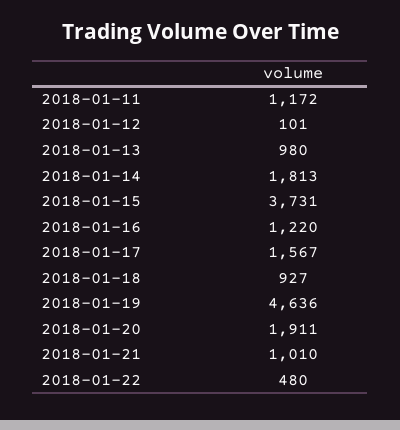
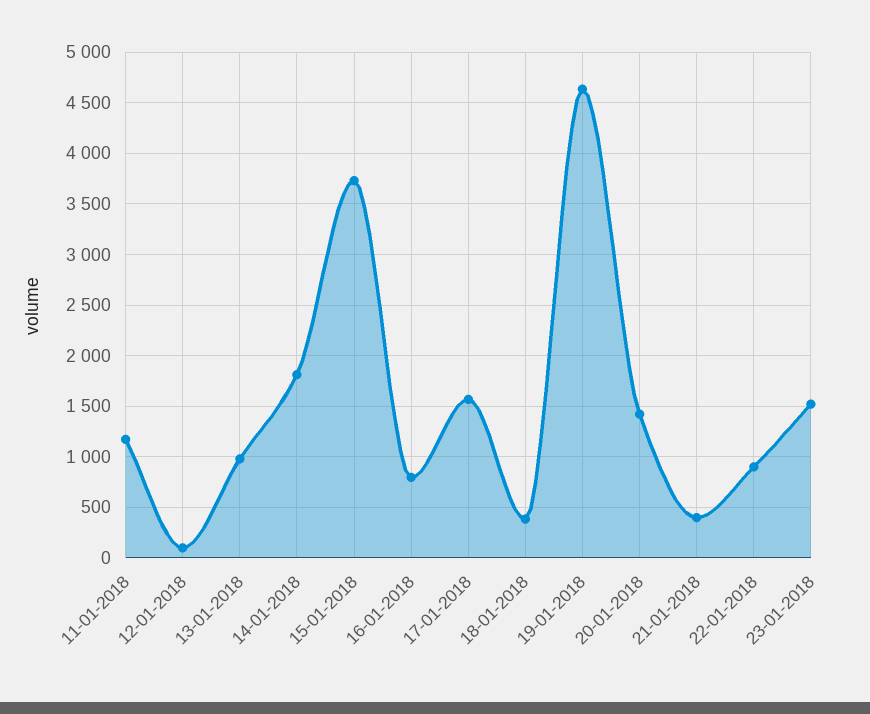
2018-01-16: 1220 -> 800
2018-01-18: 927 -> 400
2018-01-20: 1911 -> 1400
2018-01-21: 1010 -> 400
2018-01-22: 480 -> 900
23-01-2018: none -> 1500

